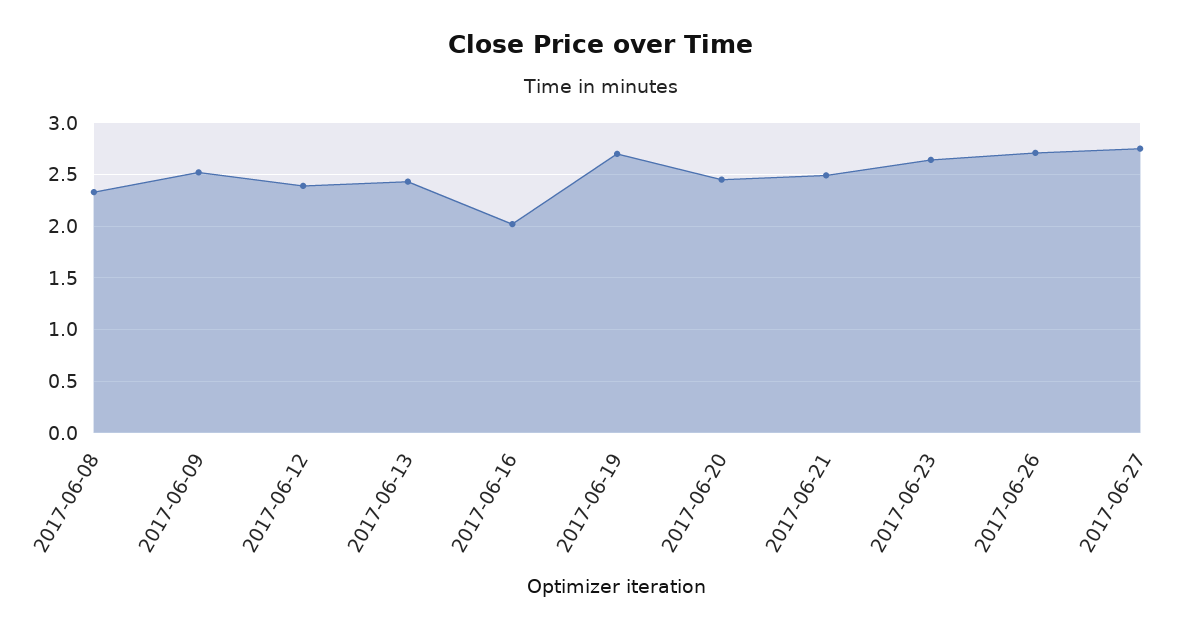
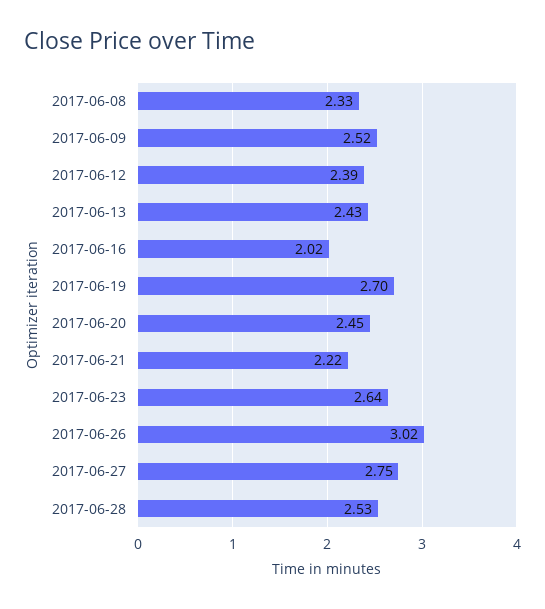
2017-06-21: 2.5 -> 2.22
2017-06-26: 2.7 -> 3.02
2017-06-28: none -> 2.53

